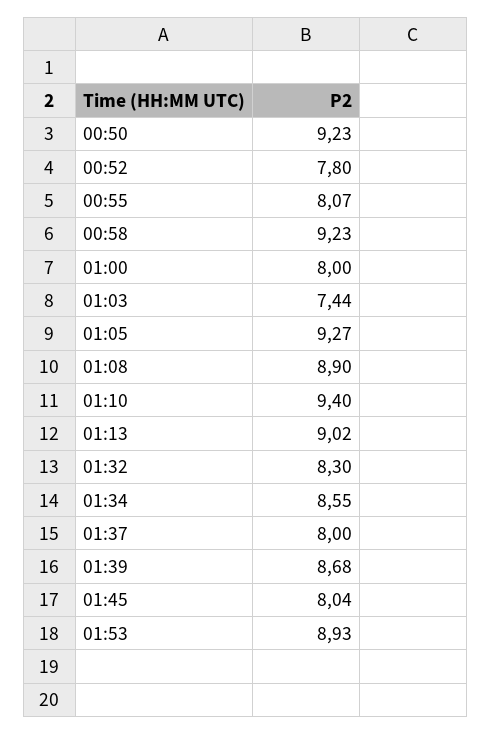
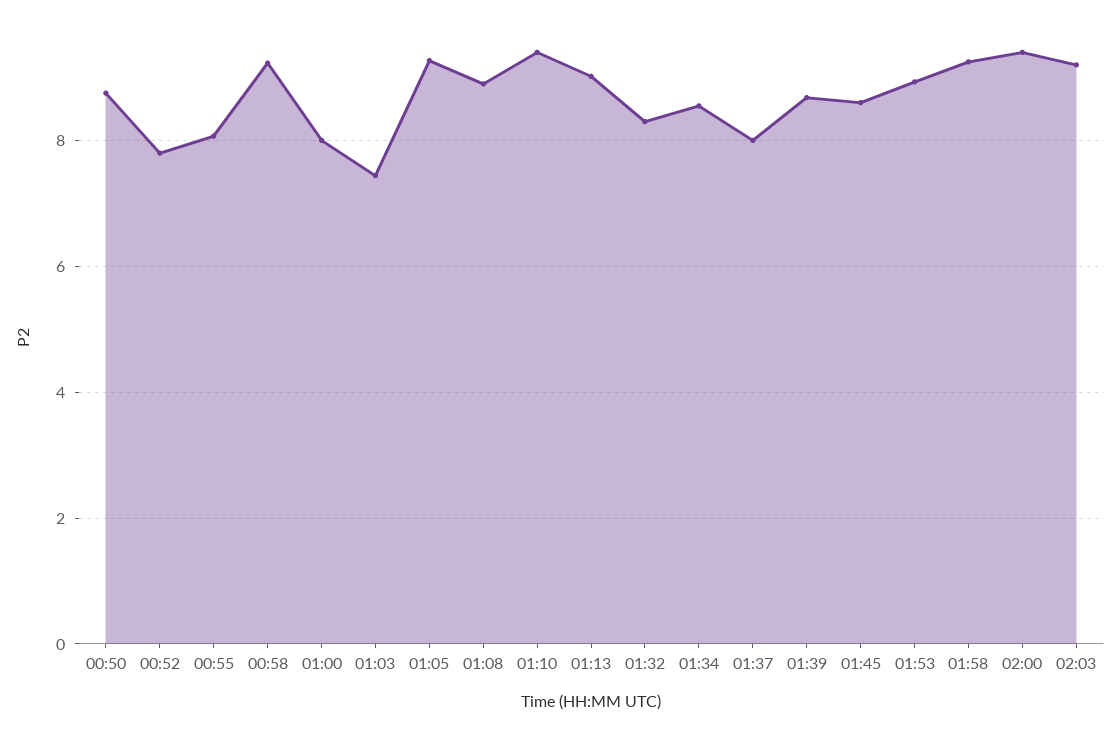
00:50: 9.23 -> 8.8
01:45: 8.04 -> 8.6
01:58: none -> 9.2
02:00: none -> 9.4
02:03: none -> 9.2

